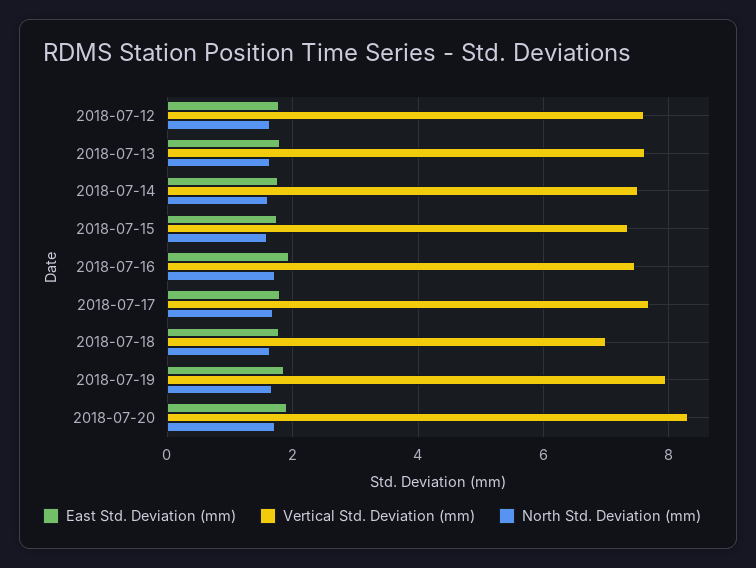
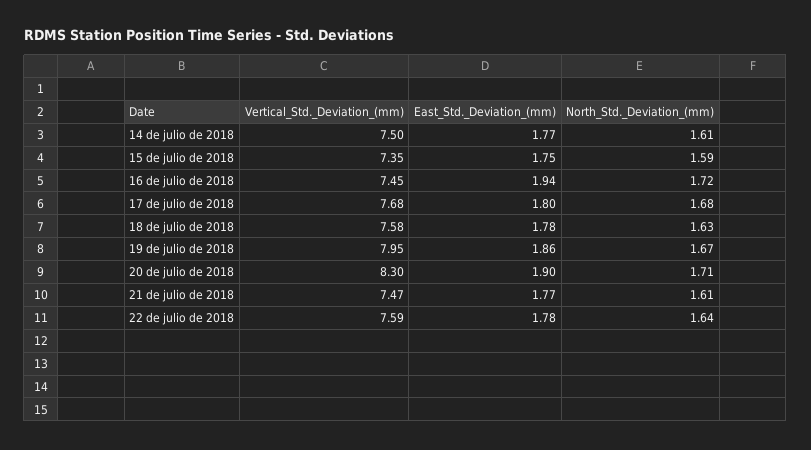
East Std. Deviation (mm), 2018-07-12: 1.8 -> none
Vertical Std. Deviation (mm), 2018-07-12: 7.6 -> none
North Std. Deviation (mm), 2018-07-12: 1.6 -> none
East Std. Deviation (mm), 2018-07-13: 1.8 -> none
Vertical Std. Deviation (mm), 2018-07-13: 7.6 -> none
North Std. Deviation (mm), 2018-07-13: 1.6 -> none
Vertical Std. Deviation (mm), 2018-07-18: 7 -> 7.58
Vertical Std. Deviation (mm), 21 de julio de 2018: none -> 7.47
East Std. Deviation (mm), 21 de julio de 2018: none -> 1.77
North Std. Deviation (mm), 21 de julio de 2018: none -> 1.61
Vertical Std. Deviation (mm), 22 de julio de 2018: none -> 7.59
East Std. Deviation (mm), 22 de julio de 2018: none -> 1.78
North Std. Deviation (mm), 22 de julio de 2018: none -> 1.64

